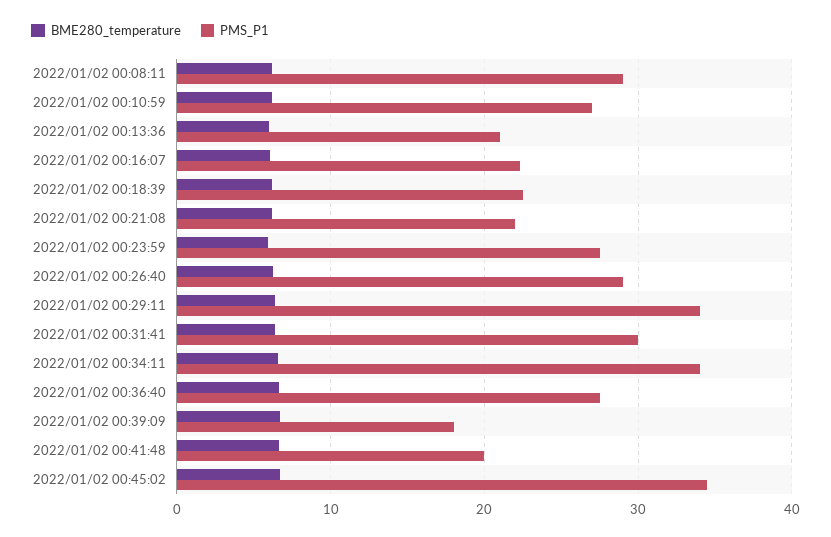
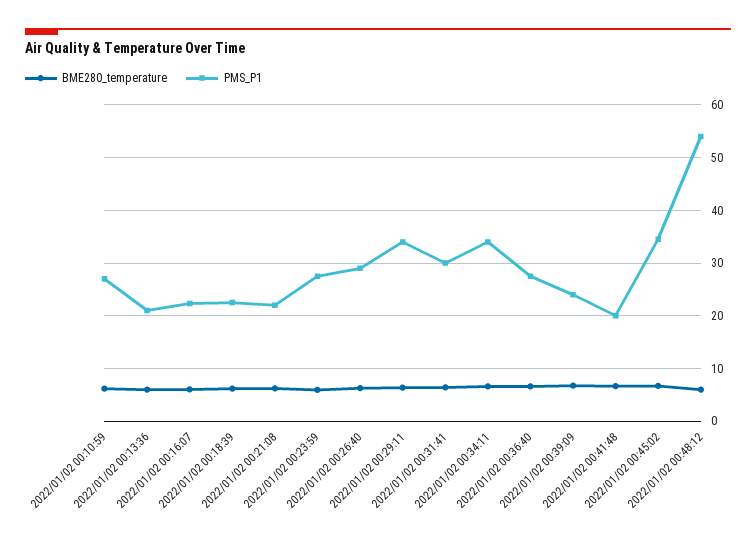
BME280_temperature, 2022/01/02 00:08:11: 6 -> none
PMS_P1, 2022/01/02 00:08:11: 29 -> none
PMS_P1, 2022/01/02 00:39:09: 18 -> 24
BME280_temperature, 2022/01/02 00:48:12: none -> 6
PMS_P1, 2022/01/02 00:48:12: none -> 54

